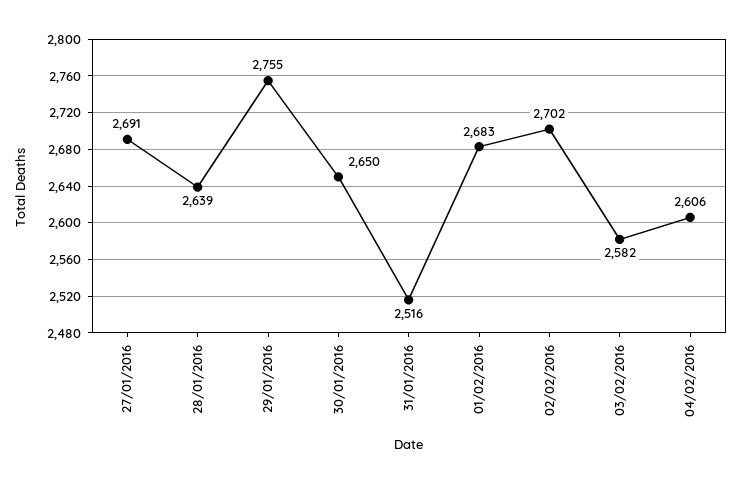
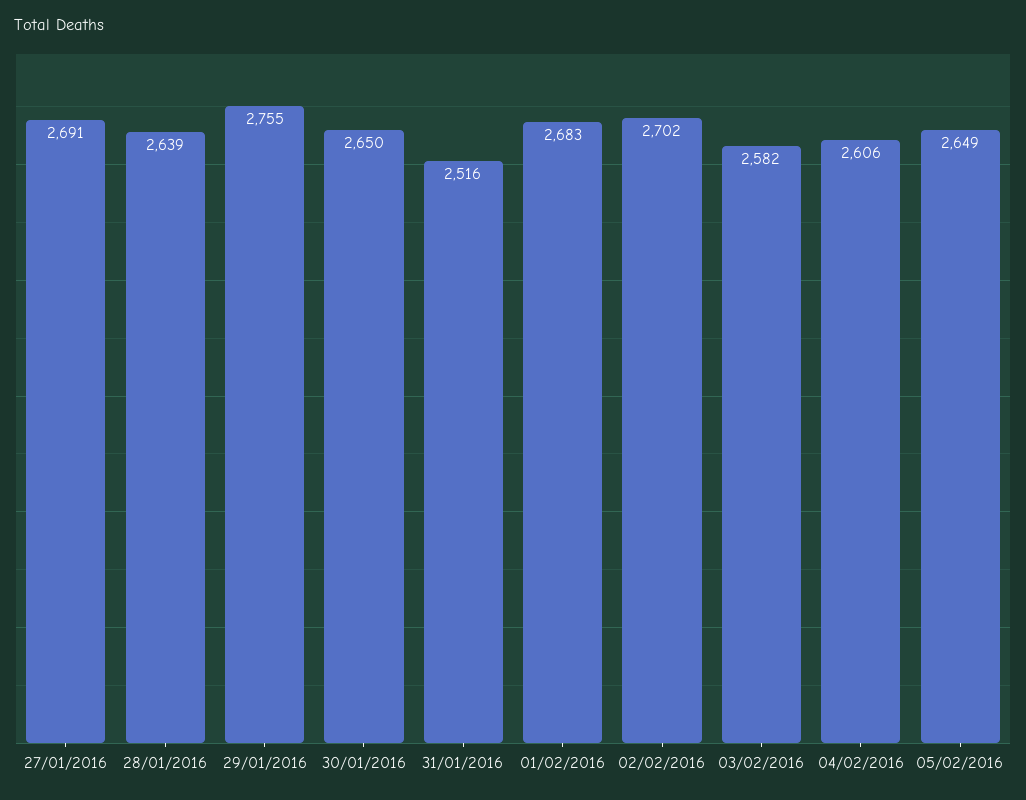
05/02/2016: none -> 2649

